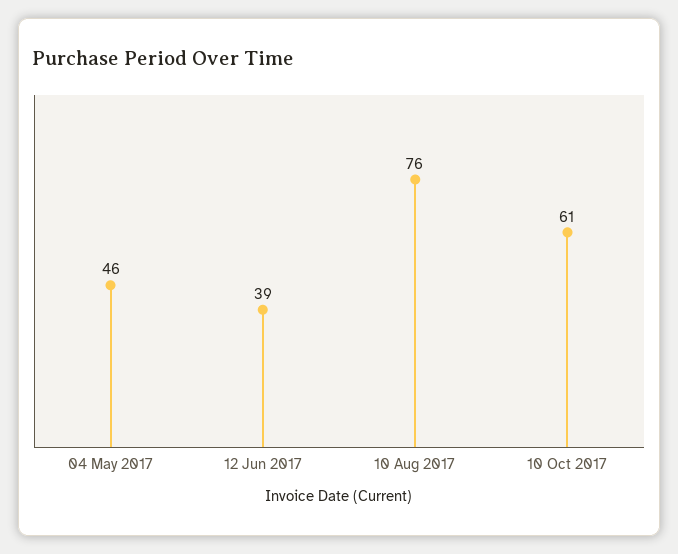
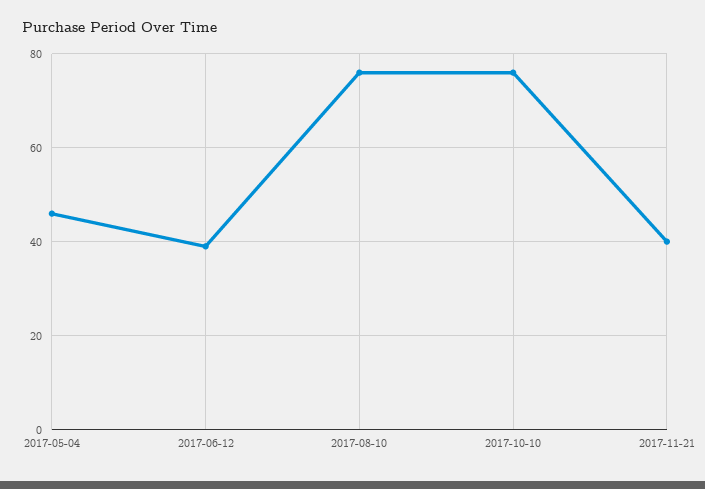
10 Oct 2017: 61 -> 75
2017-11-21: none -> 40

